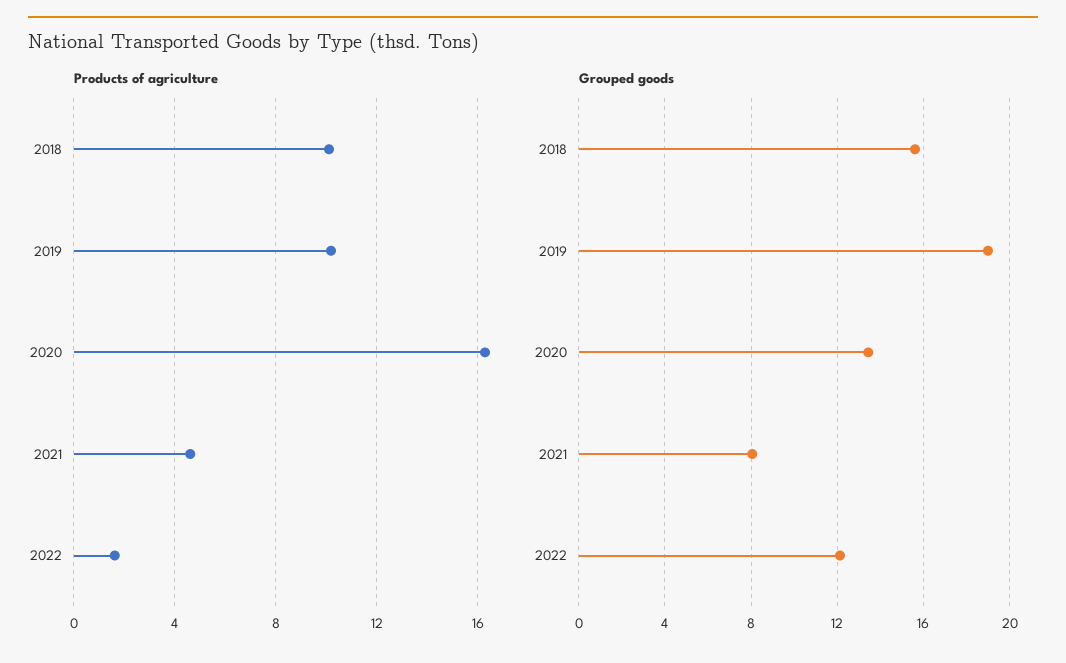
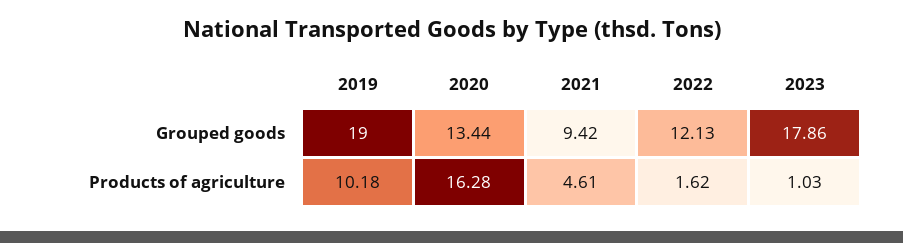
Products of agriculture, 2018: 10 -> none
Grouped goods, 2018: 15.5 -> none
Grouped goods, 2021: 8 -> 9.42
Grouped goods, 2023: none -> 17.86
Products of agriculture, 2023: none -> 1.03

